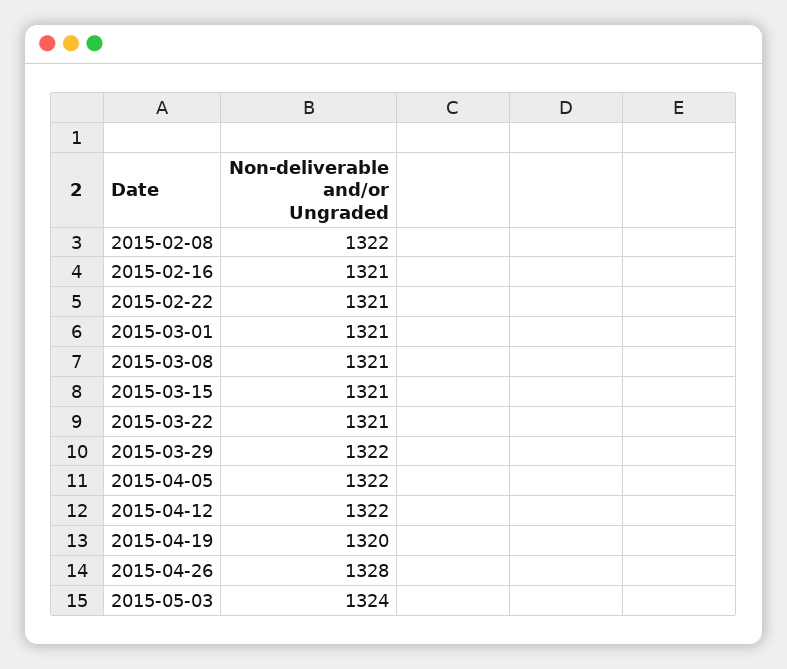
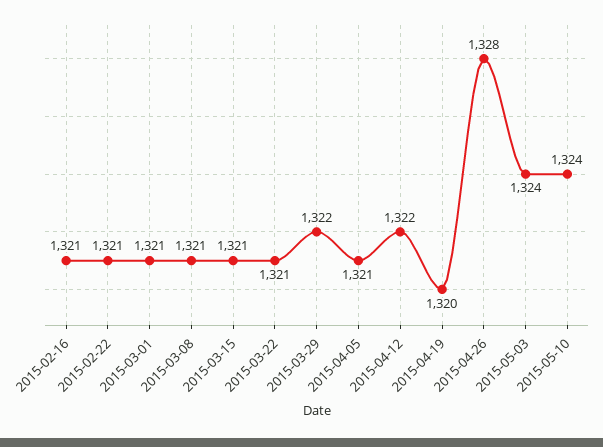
2015-02-08: 1322 -> none
2015-04-05: 1322 -> 1321
2015-05-10: none -> 1324

